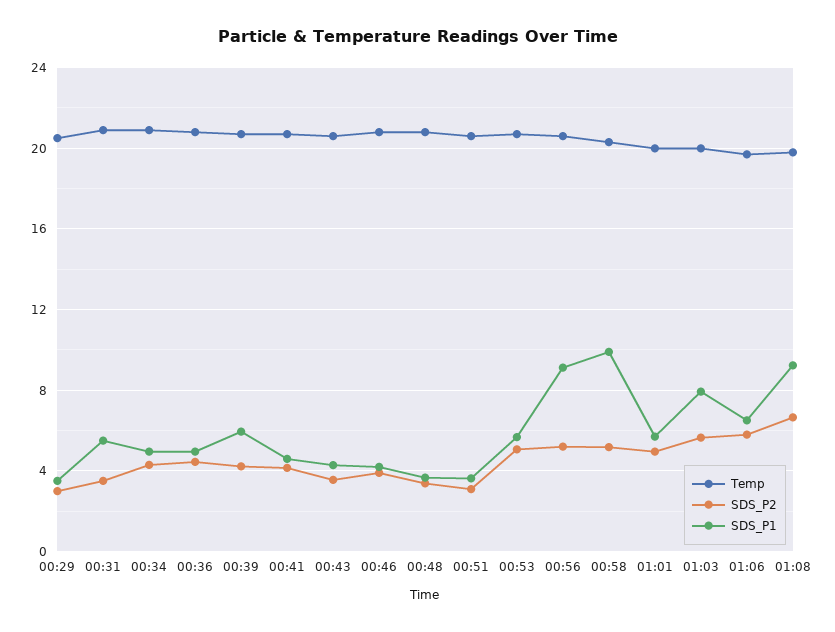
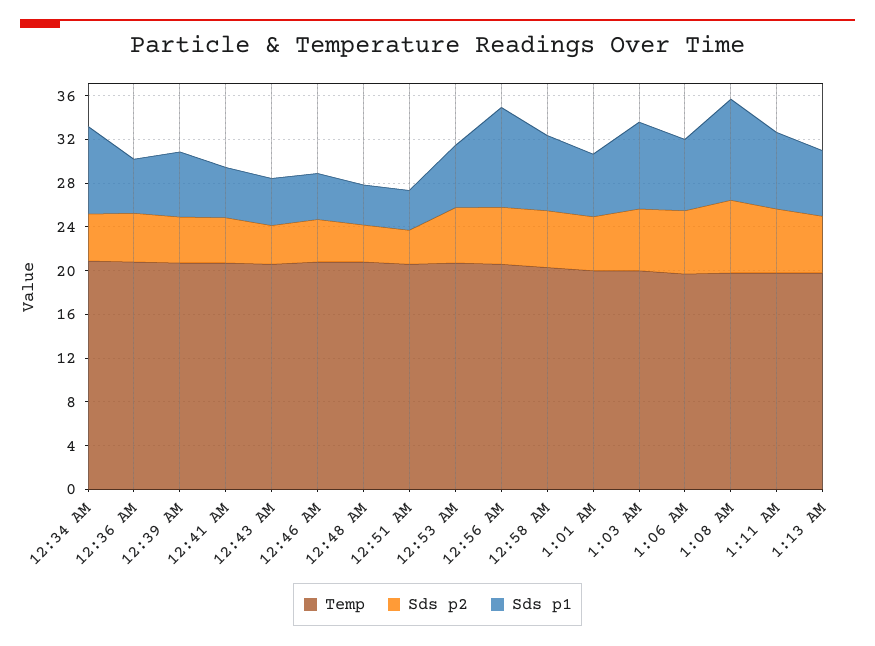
Temp, 00:29: 20.5 -> none
SDS_P2, 00:29: 3 -> none
SDS_P1, 00:29: 3.5 -> none
Temp, 00:31: 21 -> none
SDS_P2, 00:31: 3.5 -> none
SDS_P1, 00:31: 5.5 -> none
SDS_P1, 00:34: 5 -> 8
SDS_P1, 00:58: 10 -> 7
Temp, 1:11 AM: none -> 20
SDS_P2, 1:11 AM: none -> 6
SDS_P1, 1:11 AM: none -> 7
Temp, 1:13 AM: none -> 20
SDS_P2, 1:13 AM: none -> 5
SDS_P1, 1:13 AM: none -> 6

